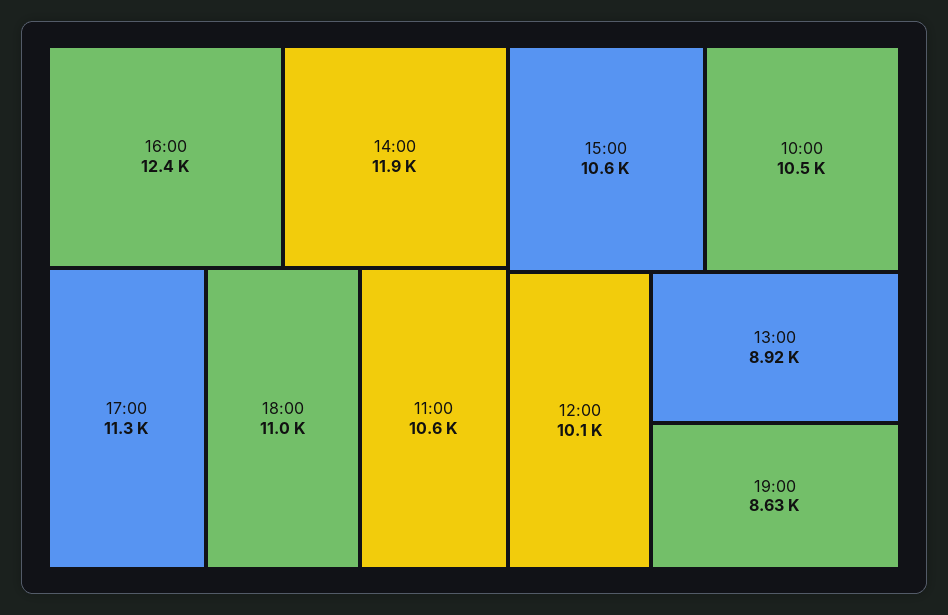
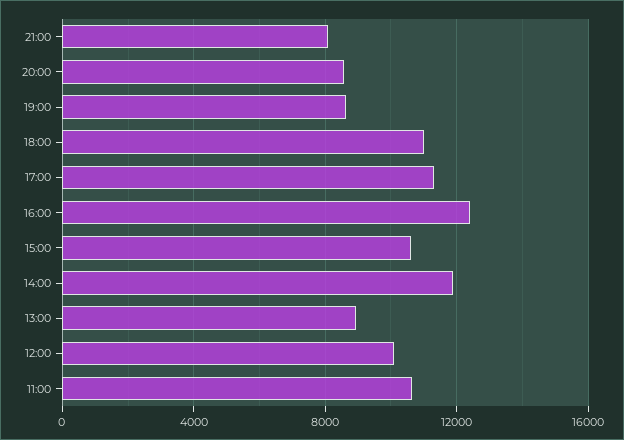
10:00: 10500 -> none
21:00: none -> 8000
20:00: none -> 8500

